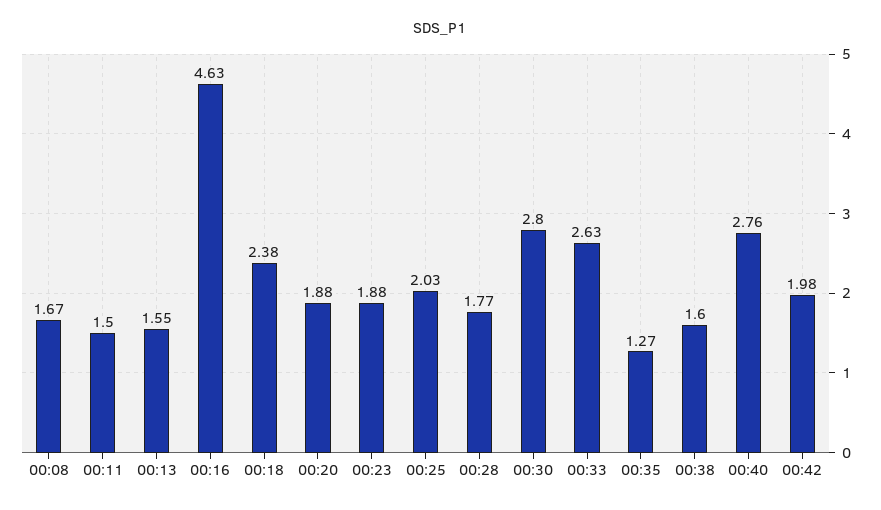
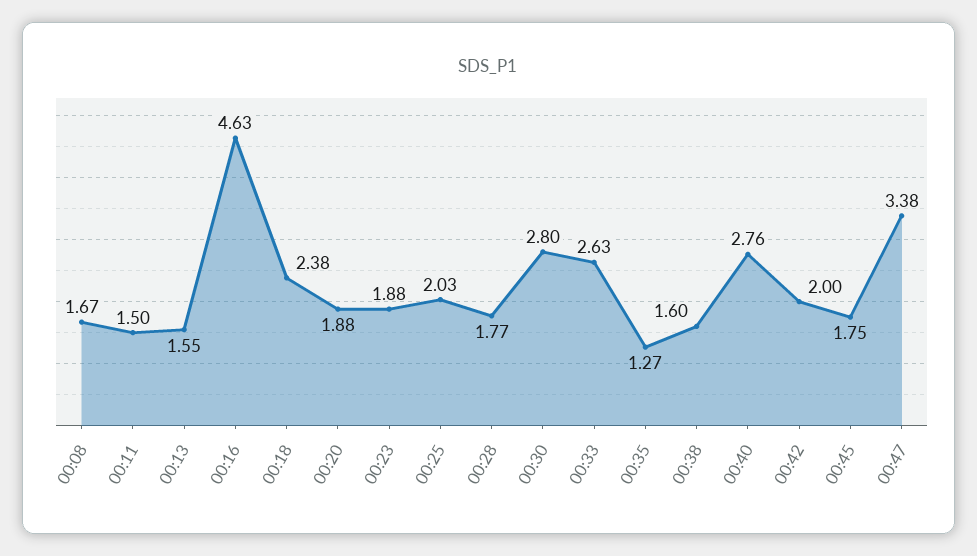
00:42: 1.98 -> 2
00:45: none -> 1.75
00:47: none -> 3.38

